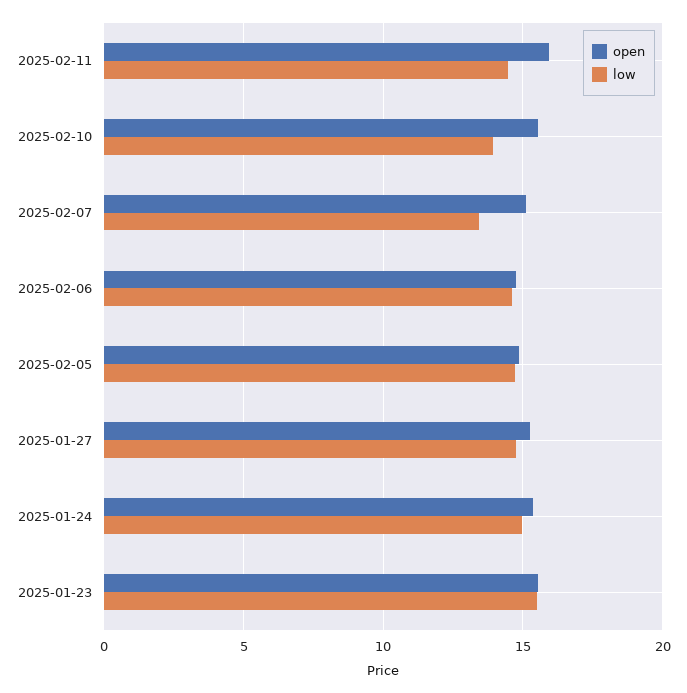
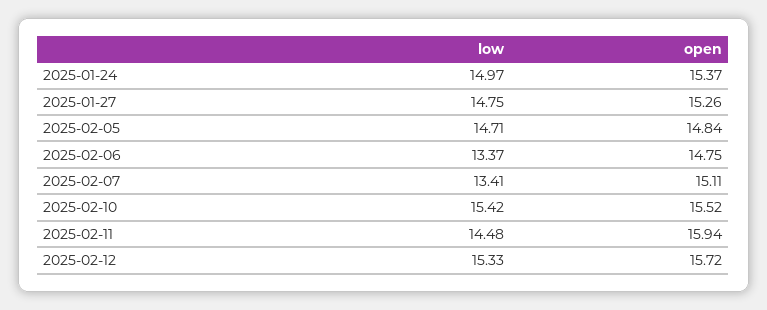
low, 2025-02-10: 14 -> 15.42
low, 2025-02-06: 14.5 -> 13.37
open, 2025-01-23: 15.5 -> none
low, 2025-01-23: 15.5 -> none
low, 2025-02-12: none -> 15.33
open, 2025-02-12: none -> 15.72

